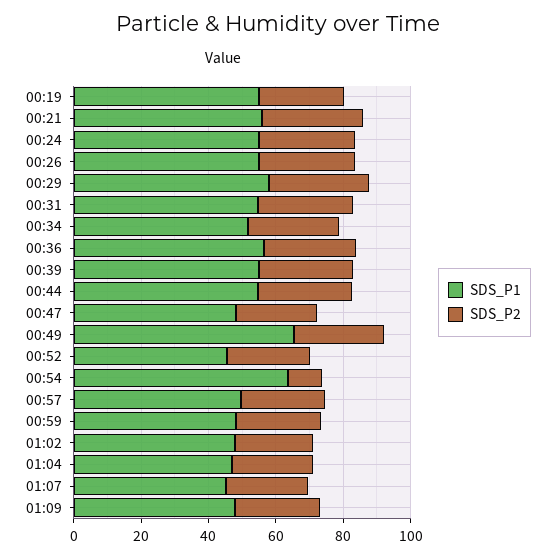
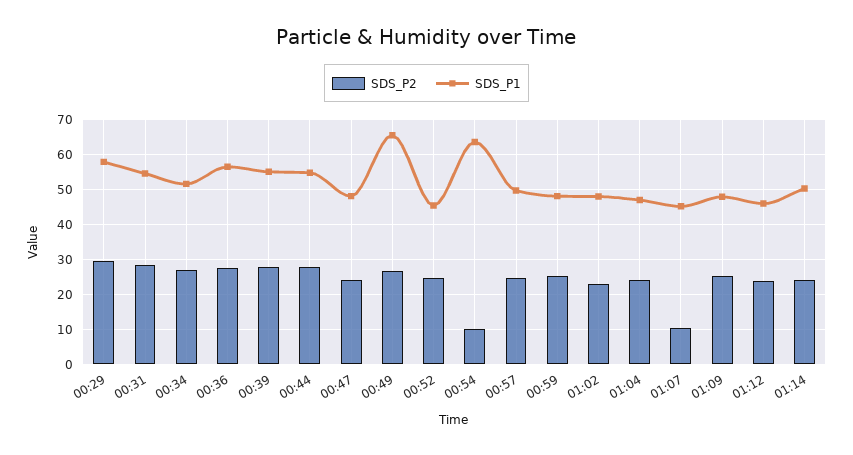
SDS_P1, 00:19: 55 -> none
SDS_P2, 00:19: 25 -> none
SDS_P1, 00:21: 55 -> none
SDS_P2, 00:21: 30 -> none
SDS_P1, 00:24: 55 -> none
SDS_P2, 00:24: 30 -> none
SDS_P1, 00:26: 55 -> none
SDS_P2, 00:26: 30 -> none
SDS_P2, 01:07: 25 -> 10
SDS_P2, 01:12: none -> 24
SDS_P1, 01:12: none -> 46
SDS_P2, 01:14: none -> 24
SDS_P1, 01:14: none -> 50

